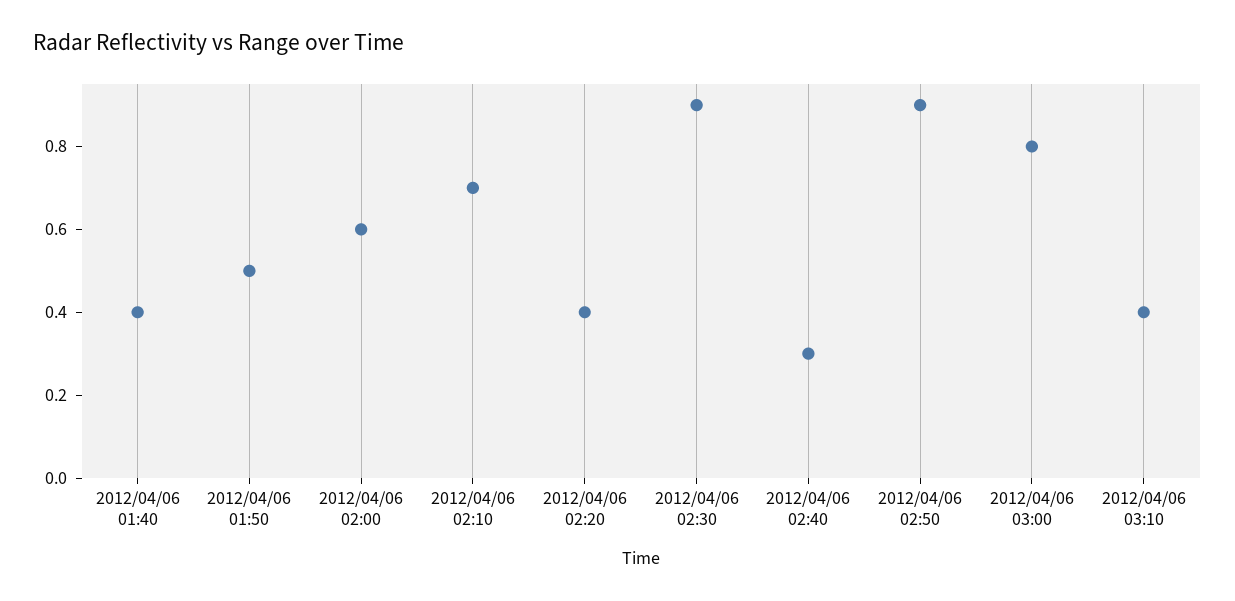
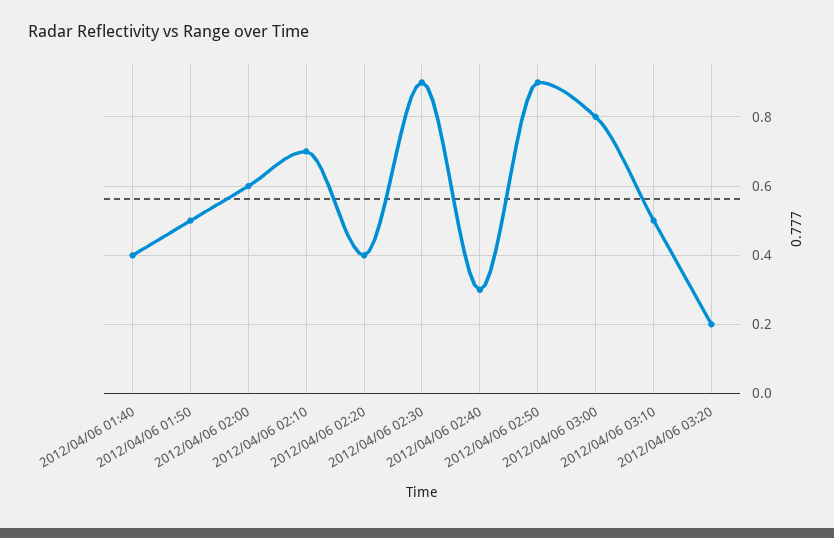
2012/04/06 03:10: 0.4 -> 0.5
2012/04/06 03:20: none -> 0.2

